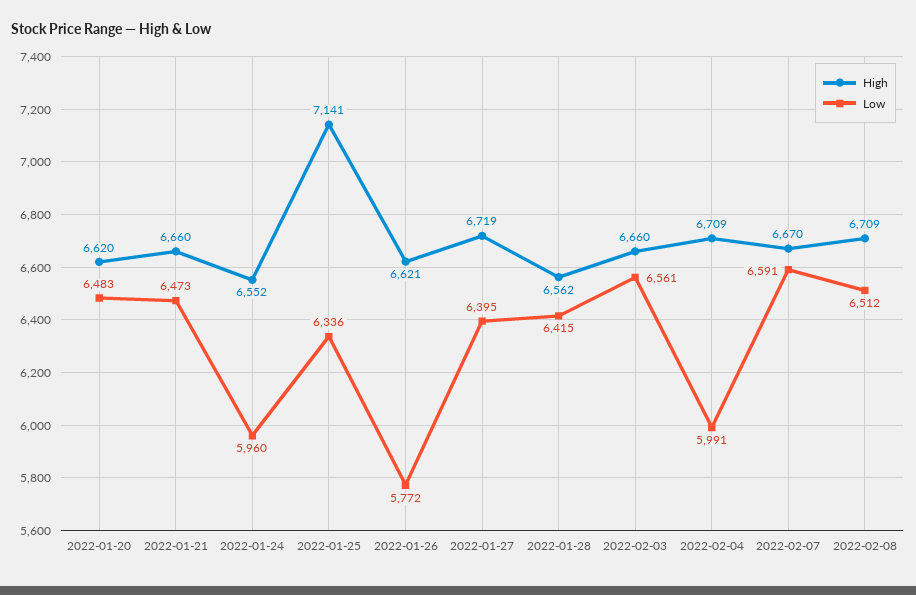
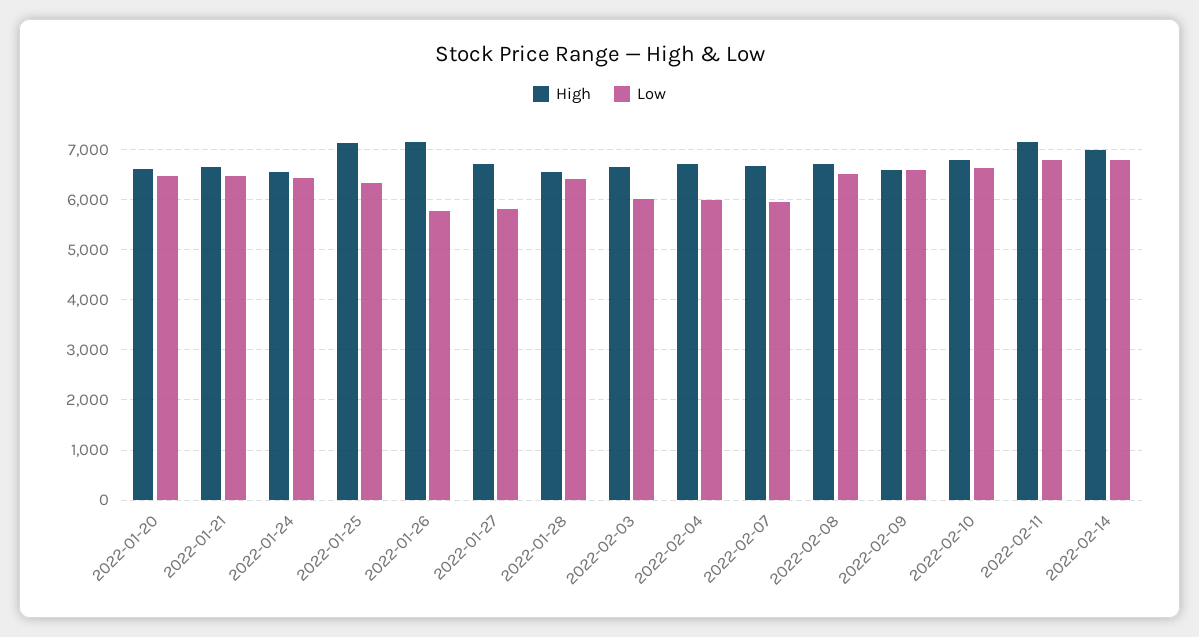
Low, 2022-01-24: 5960 -> 6400
High, 2022-01-26: 6621 -> 7200
Low, 2022-01-27: 6395 -> 5800
Low, 2022-02-03: 6561 -> 6000
Low, 2022-02-07: 6591 -> 6000
High, 2022-02-09: none -> 6600
Low, 2022-02-09: none -> 6600
High, 2022-02-10: none -> 6800
Low, 2022-02-10: none -> 6600
High, 2022-02-11: none -> 7200
Low, 2022-02-11: none -> 6800
High, 2022-02-14: none -> 7000
Low, 2022-02-14: none -> 6800

